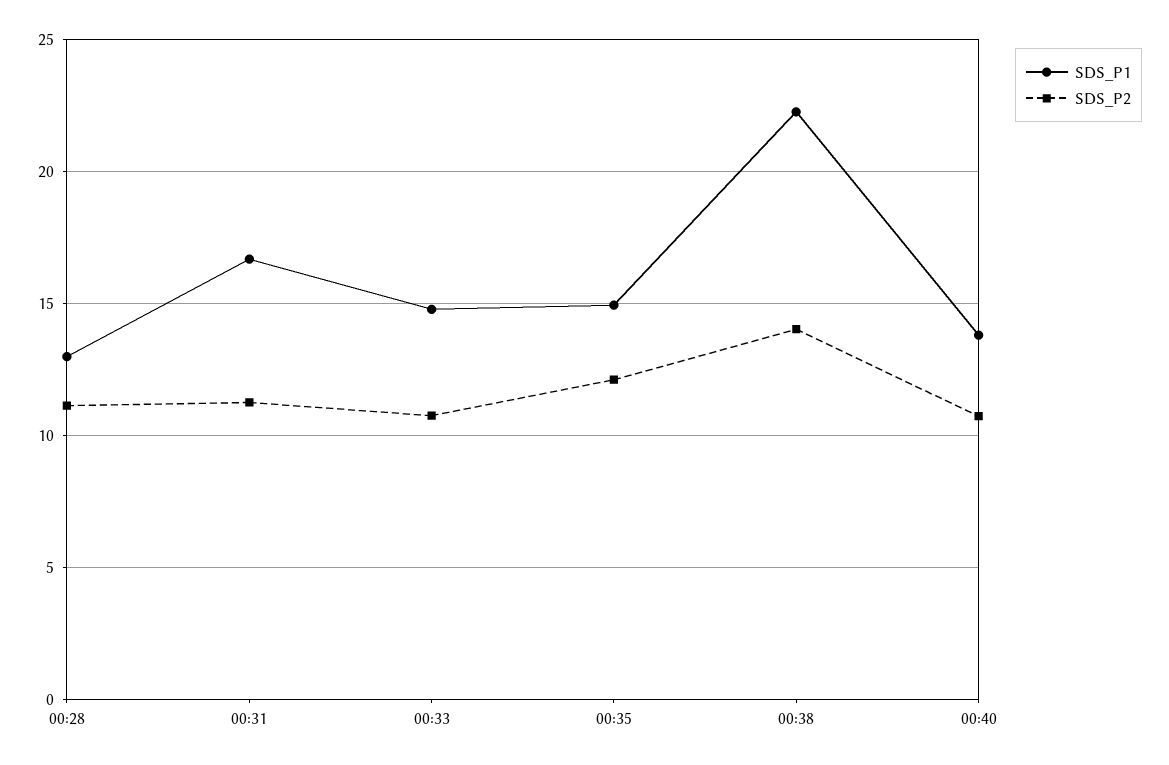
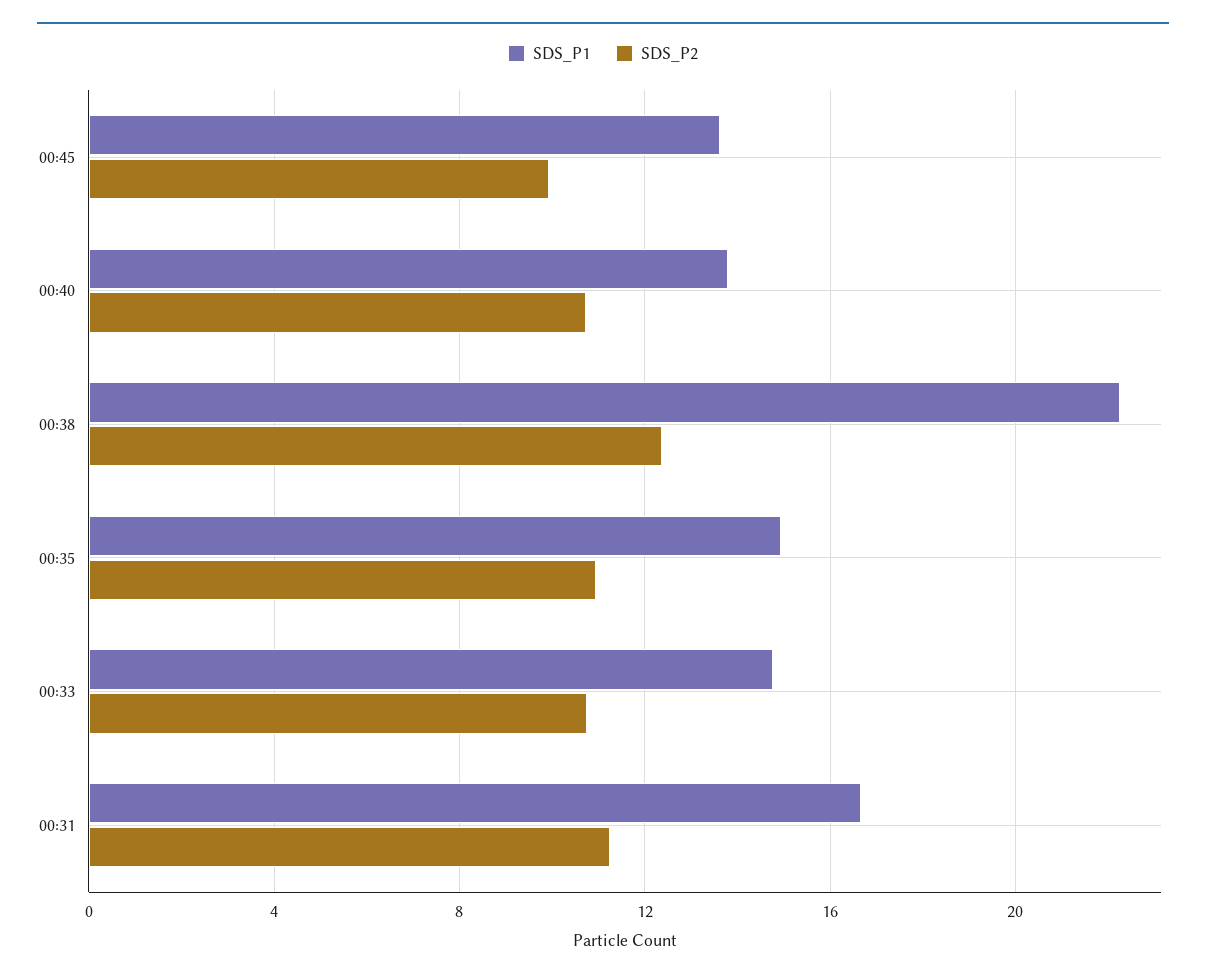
SDS_P1, 00:28: 13 -> none
SDS_P2, 00:28: 11 -> none
SDS_P2, 00:35: 12 -> 11
SDS_P2, 00:38: 14 -> 12.5
SDS_P1, 00:45: none -> 13.5
SDS_P2, 00:45: none -> 10

